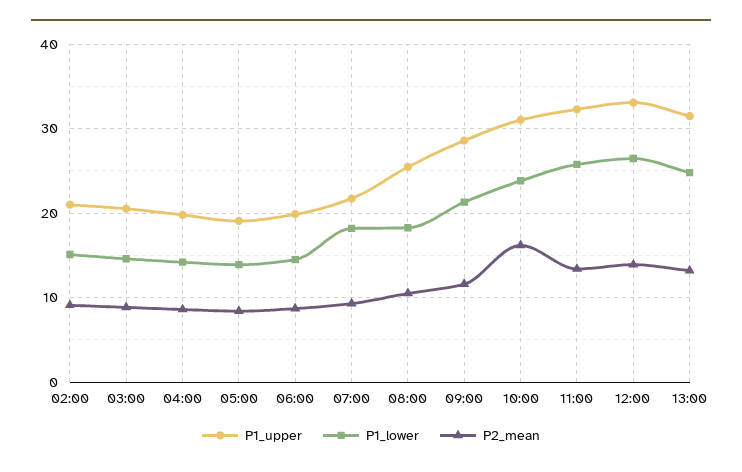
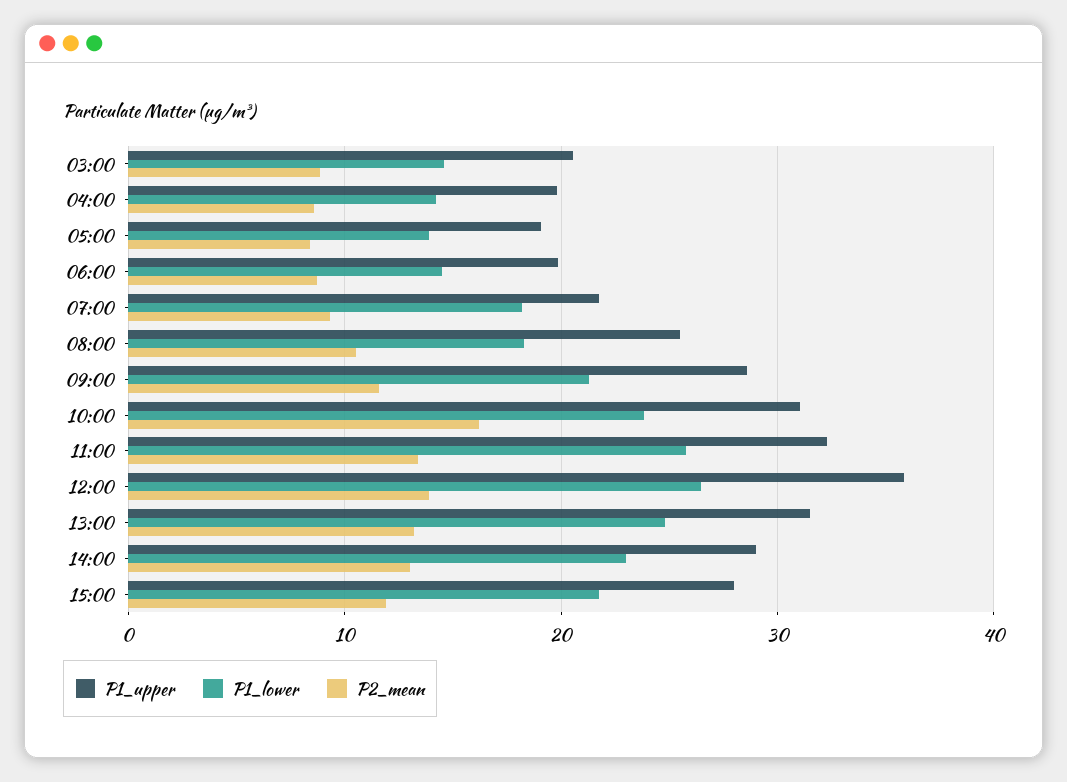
P1_upper, 02:00: 21 -> none
P1_lower, 02:00: 15 -> none
P2_mean, 02:00: 9 -> none
P1_upper, 12:00: 33 -> 36
P1_upper, 14:00: none -> 29
P1_lower, 14:00: none -> 23
P2_mean, 14:00: none -> 13
P1_upper, 15:00: none -> 28
P1_lower, 15:00: none -> 22
P2_mean, 15:00: none -> 12

